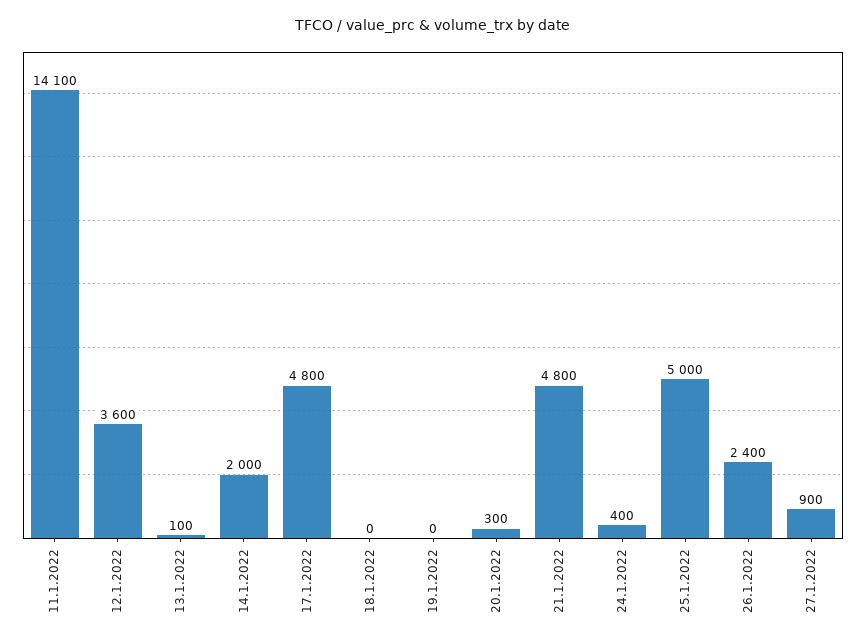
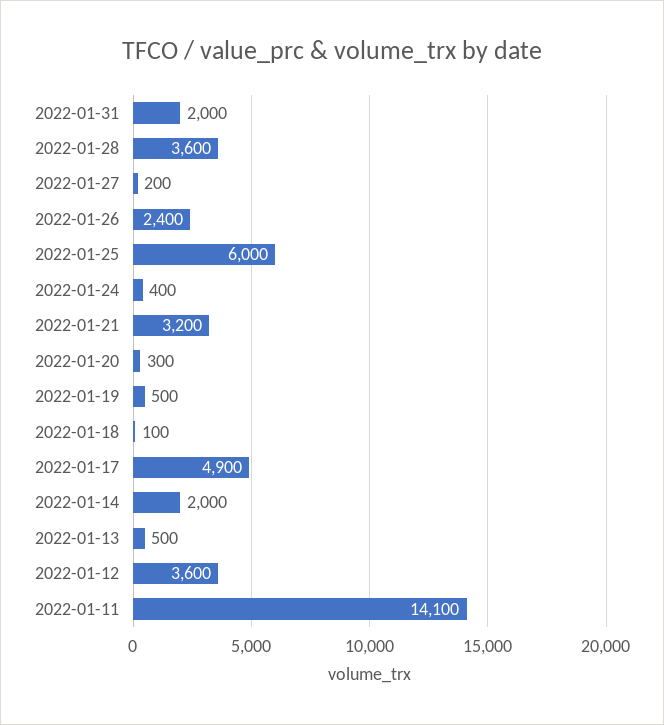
13.1.2022: 100 -> 500
17.1.2022: 4800 -> 4900
18.1.2022: 0 -> 100
19.1.2022: 0 -> 500
21.1.2022: 4800 -> 3200
25.1.2022: 5000 -> 6000
27.1.2022: 900 -> 200
2022-01-31: none -> 2000
2022-01-28: none -> 3600

